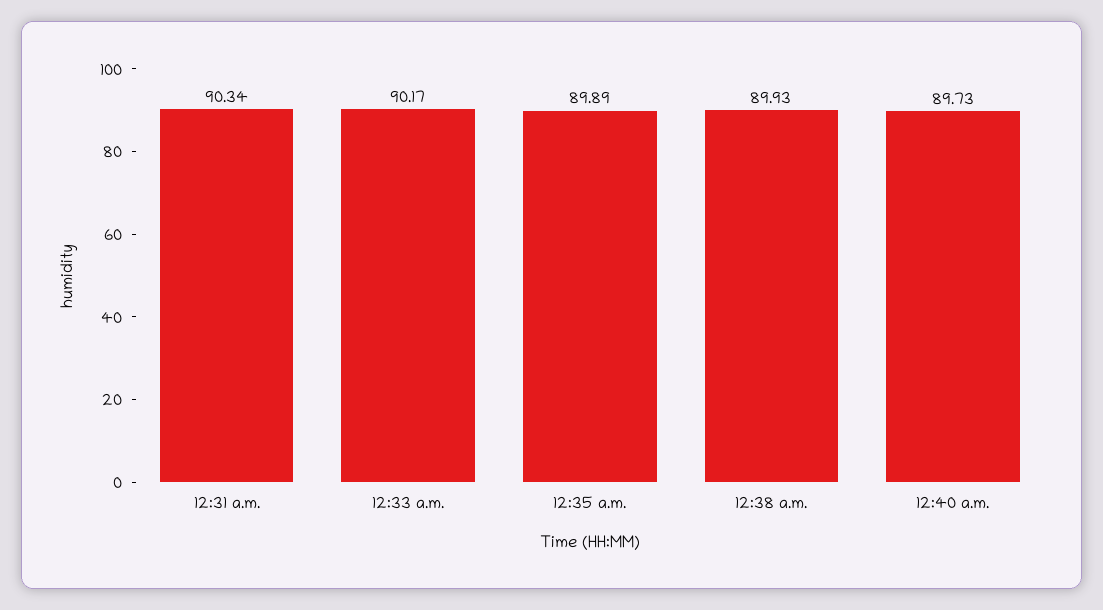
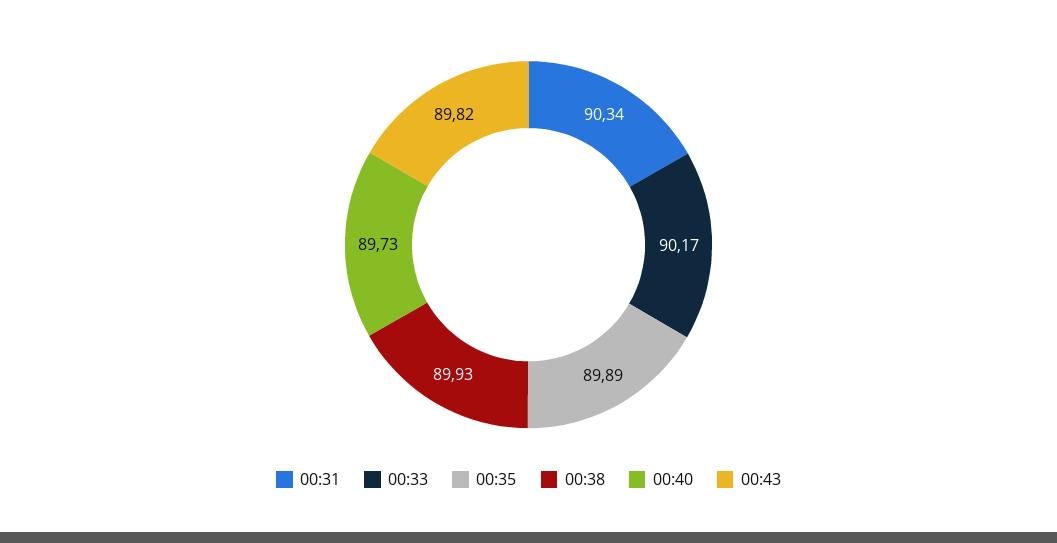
00:43: none -> 89.82

